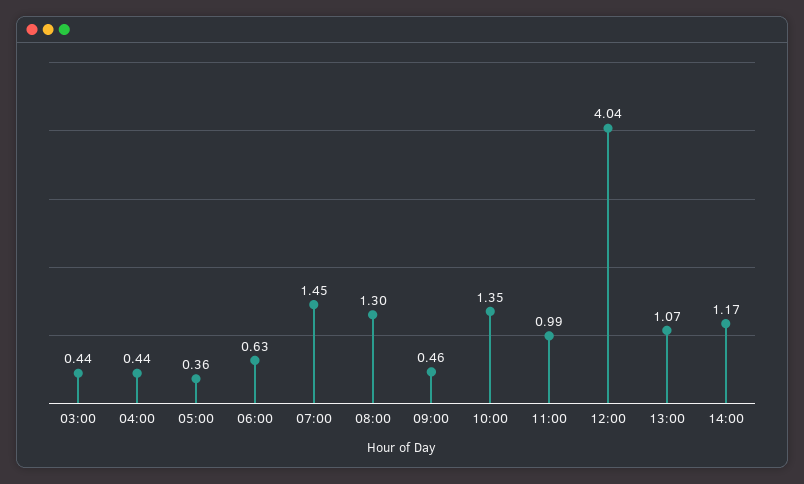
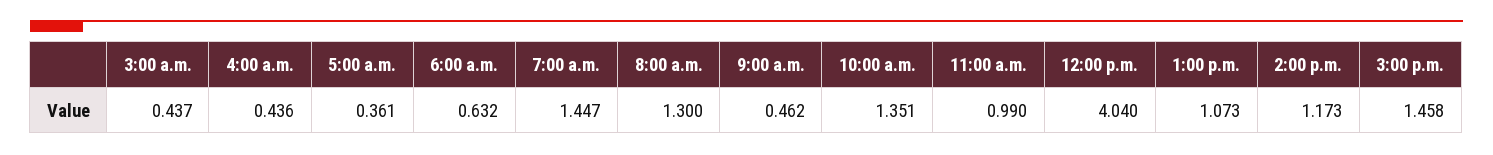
3:00 p.m.: none -> 1.458

